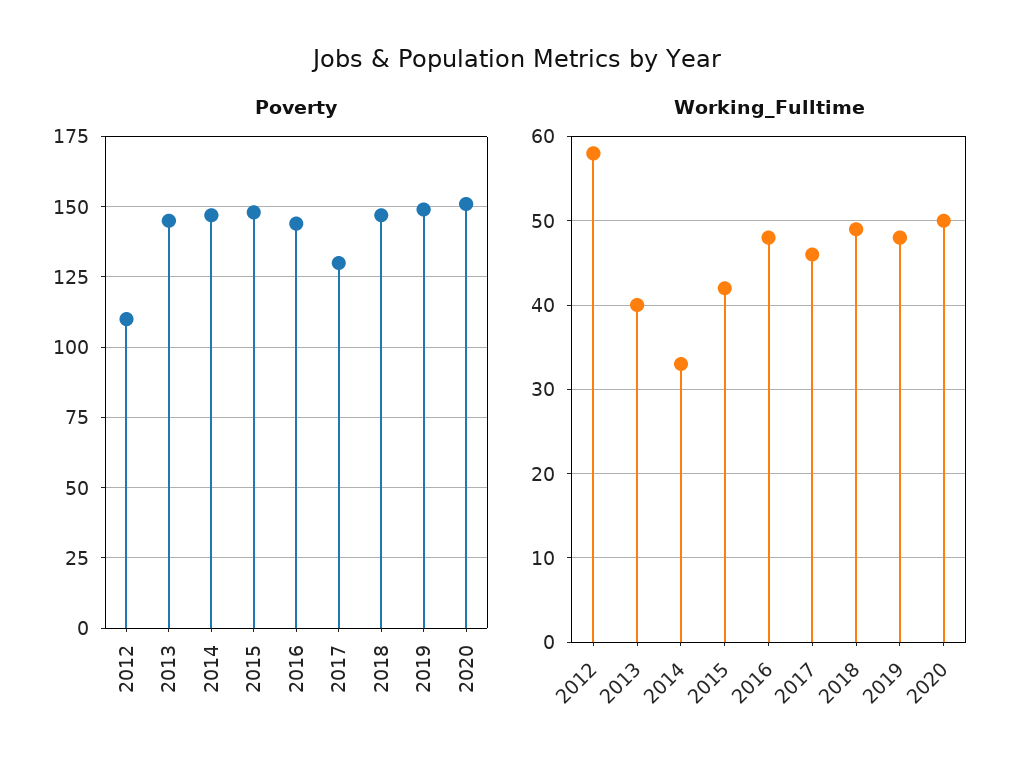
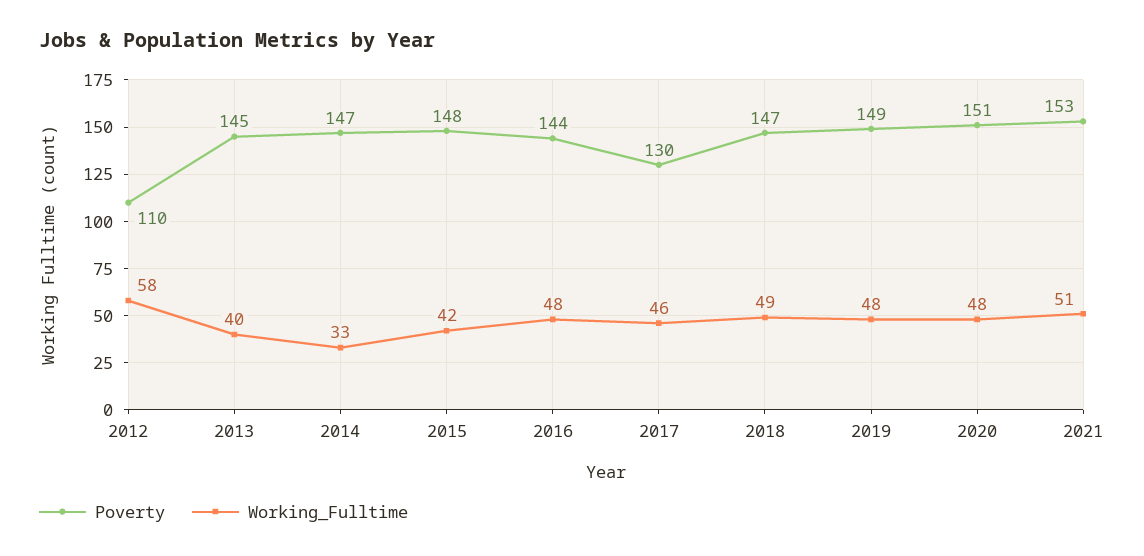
Working_Fulltime, 2020: 50 -> 48
Poverty, 2021: none -> 153
Working_Fulltime, 2021: none -> 51

